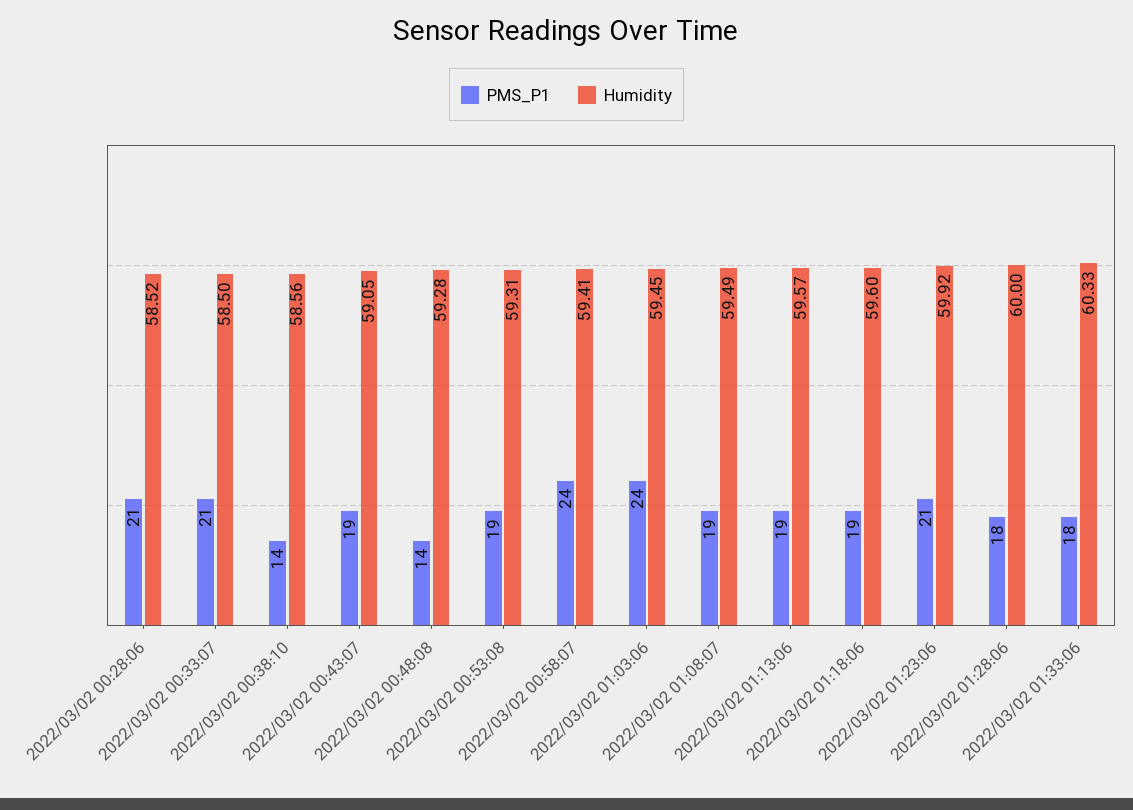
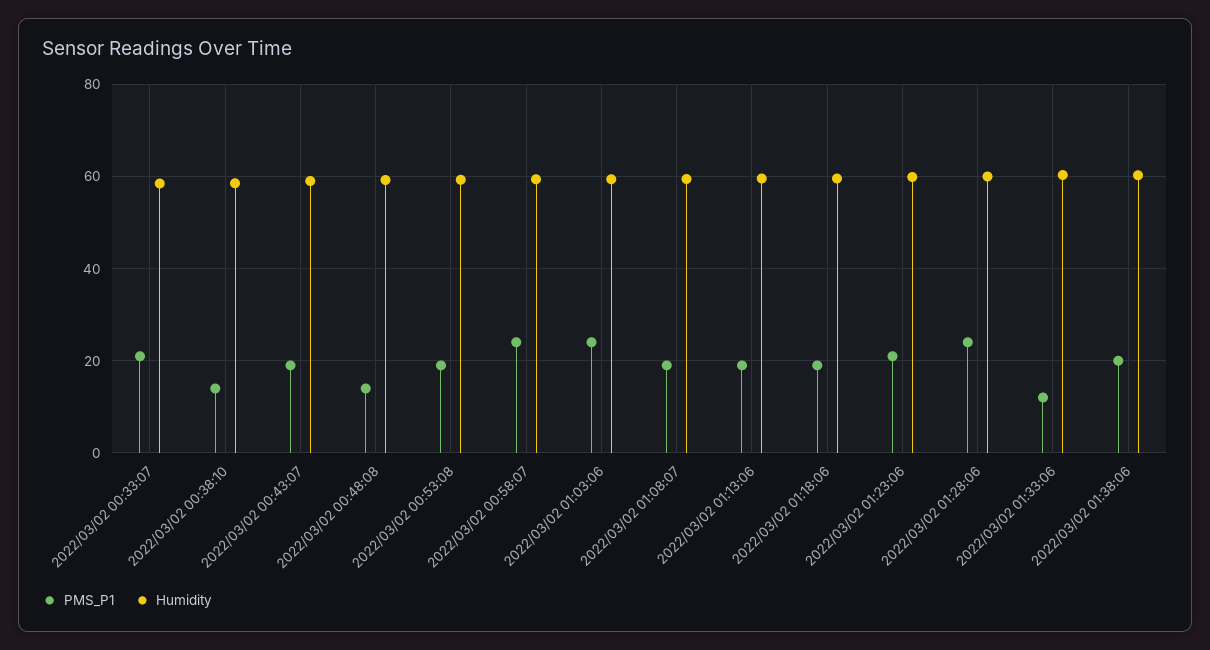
PMS_P1, 2022/03/02 00:28:06: 21 -> none
Humidity, 2022/03/02 00:28:06: 58.52 -> none
PMS_P1, 2022/03/02 01:28:06: 18 -> 24
PMS_P1, 2022/03/02 01:33:06: 18 -> 12
PMS_P1, 2022/03/02 01:38:06: none -> 20
Humidity, 2022/03/02 01:38:06: none -> 60

